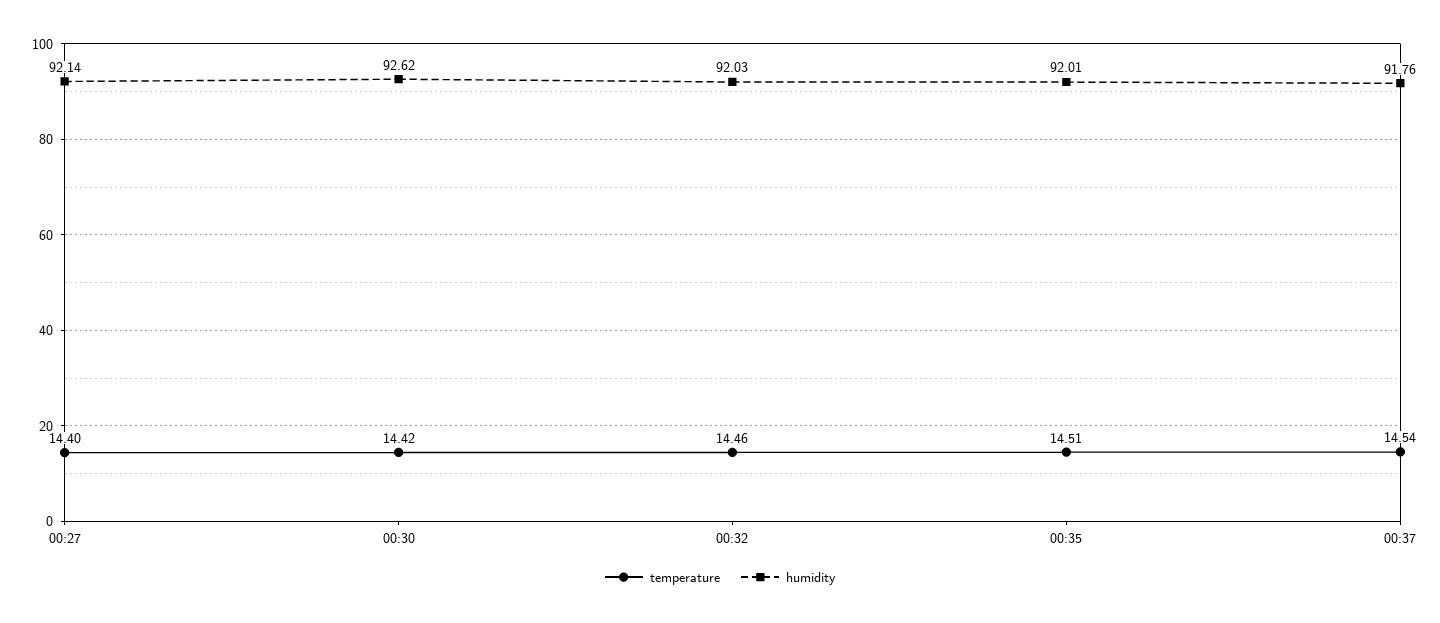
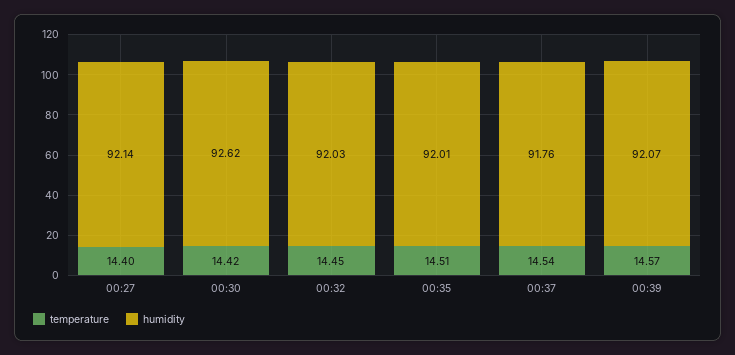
temperature, 00:32: 14.46 -> 14.45
temperature, 00:39: none -> 14.57
humidity, 00:39: none -> 92.07

